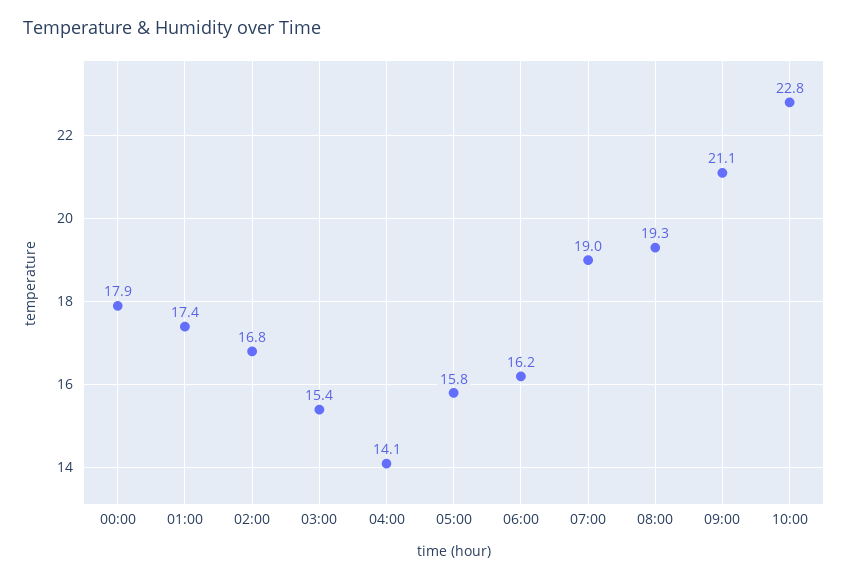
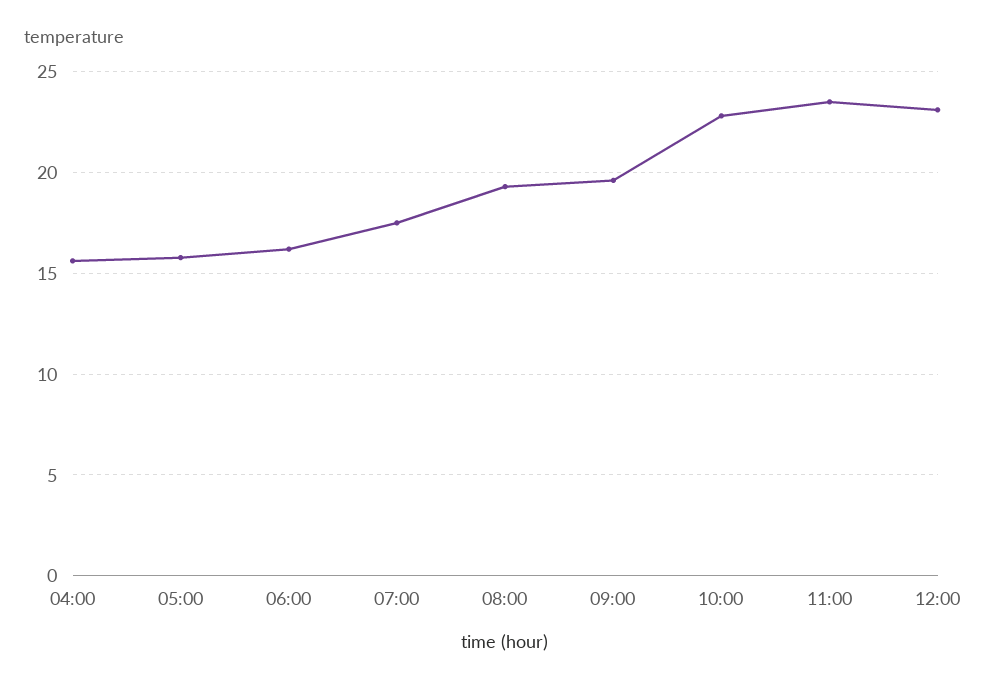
00:00: 17.9 -> none
01:00: 17.4 -> none
02:00: 16.8 -> none
03:00: 15.4 -> none
04:00: 14.1 -> 15.5
07:00: 19 -> 17.5
09:00: 21.1 -> 19.5
11:00: none -> 23.5
12:00: none -> 23

